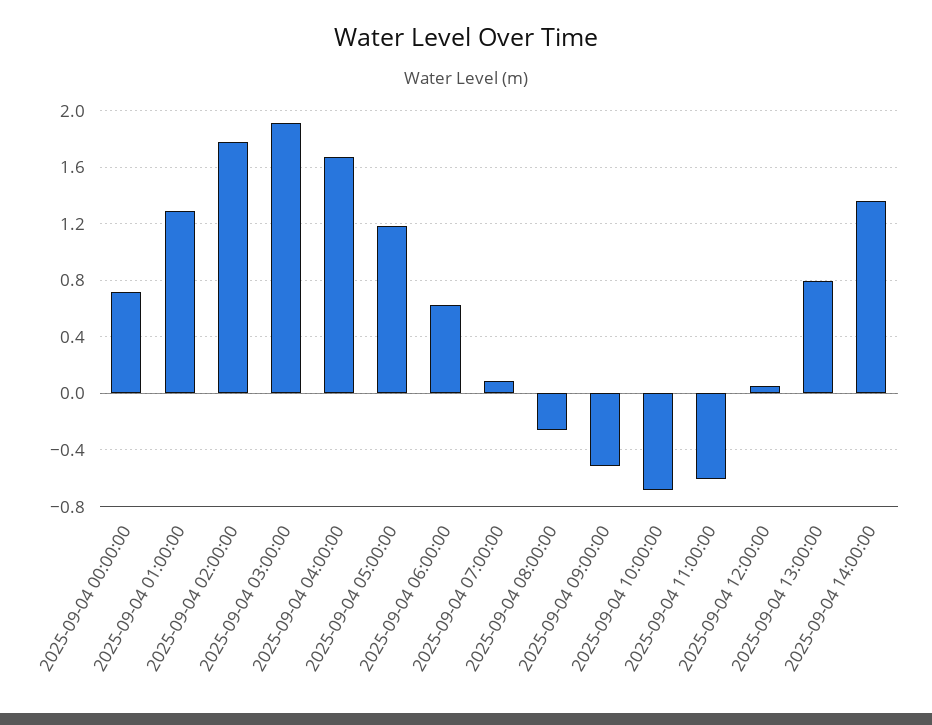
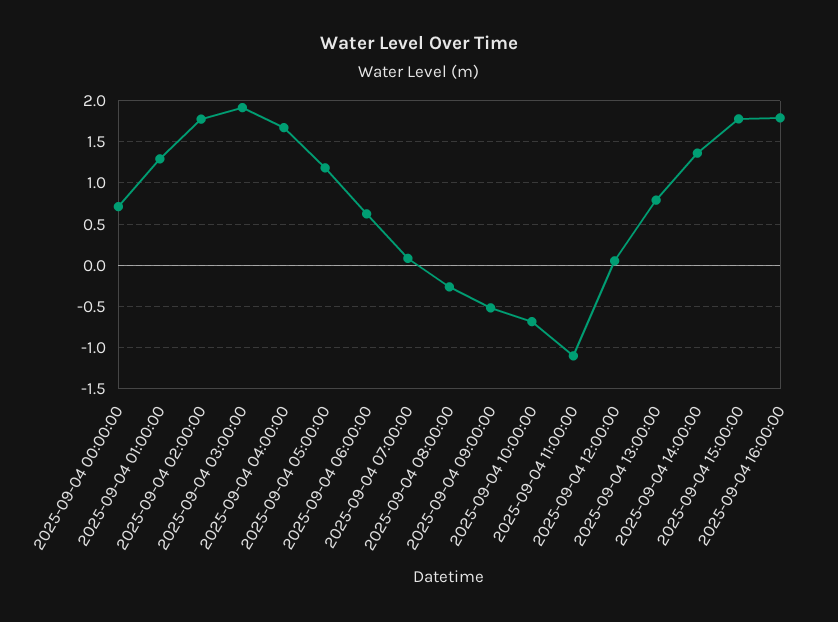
2025-09-04 11:00:00: -0.6 -> -1.1
2025-09-04 15:00:00: none -> 1.8
2025-09-04 16:00:00: none -> 1.8

